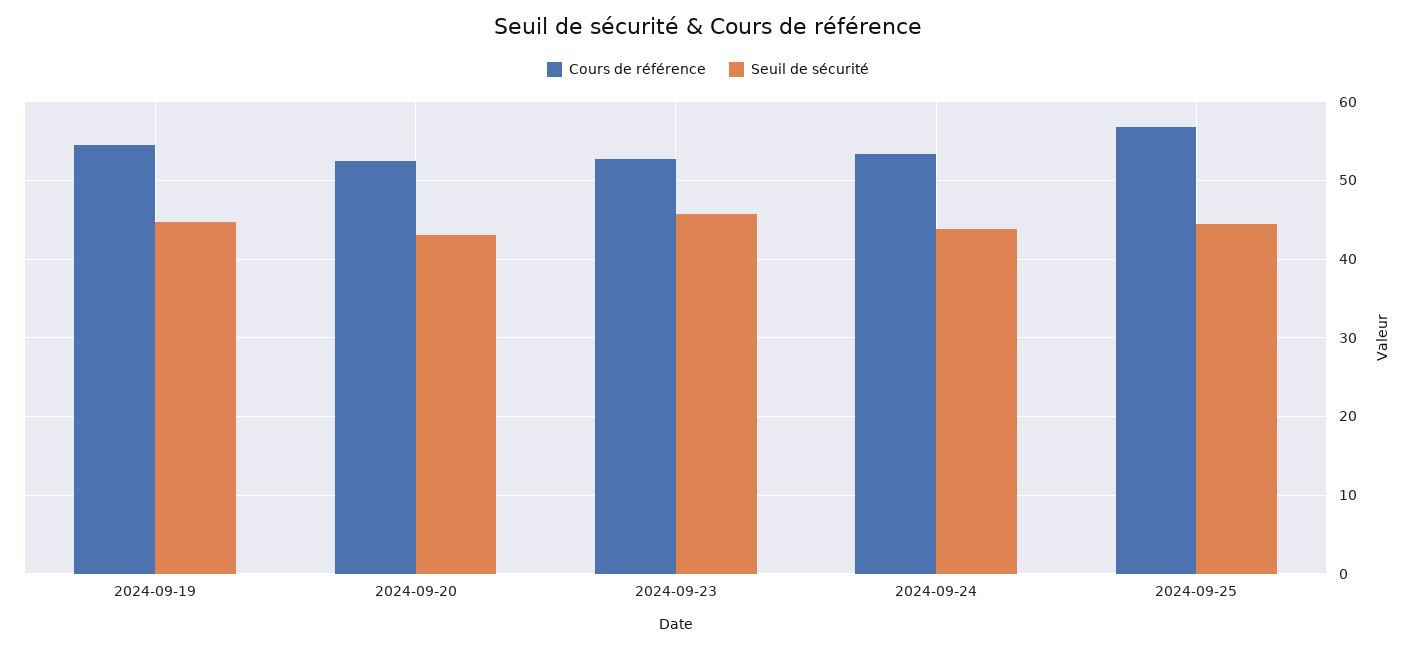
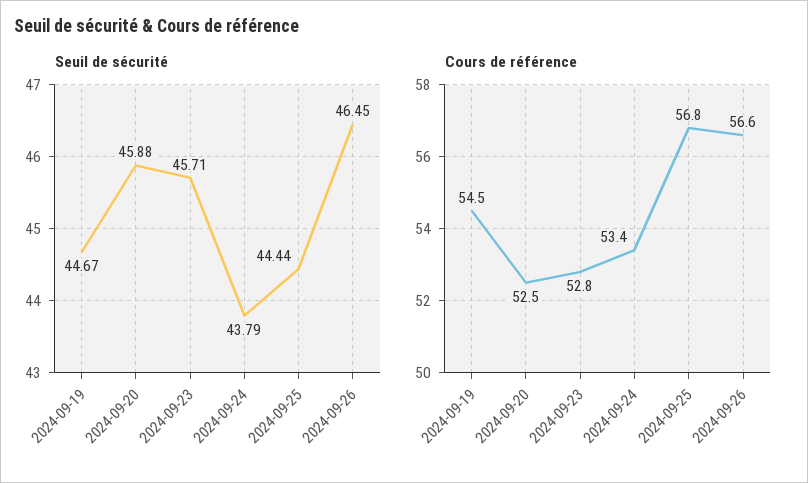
Seuil de sécurité, 2024-09-20: 43 -> 45.88
Seuil de sécurité, 2024-09-26: none -> 46.45
Cours de référence, 2024-09-26: none -> 56.6

